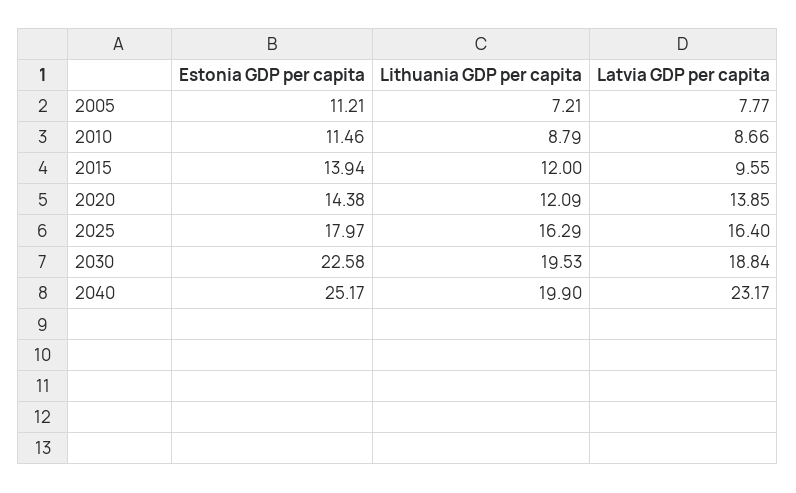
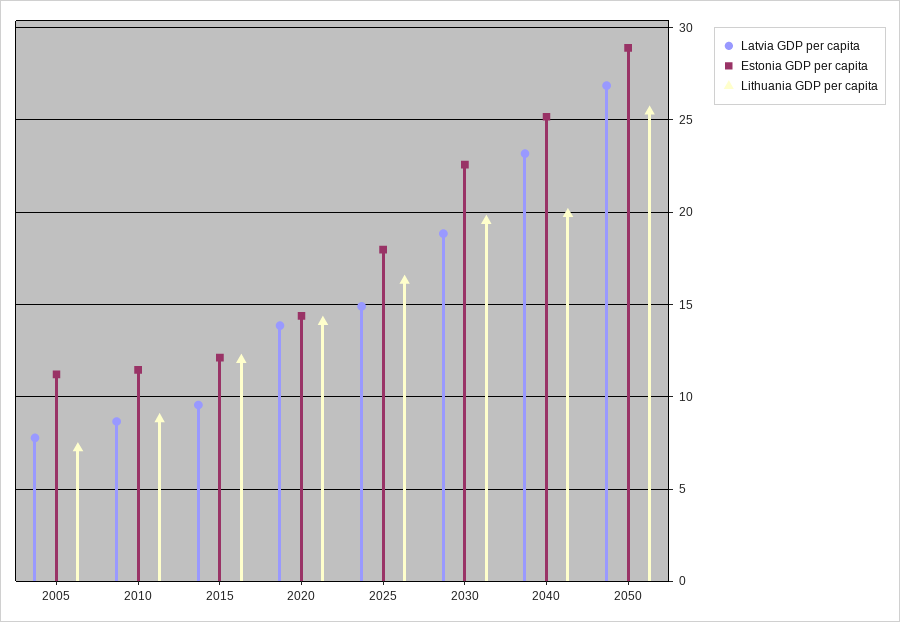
Estonia GDP per capita, 2015: 13.94 -> 12
Lithuania GDP per capita, 2020: 12.09 -> 14
Latvia GDP per capita, 2025: 16.4 -> 15
Latvia GDP per capita, 2050: none -> 27
Estonia GDP per capita, 2050: none -> 29
Lithuania GDP per capita, 2050: none -> 25.5

